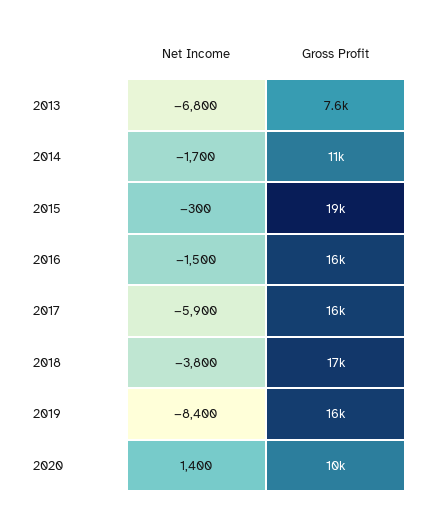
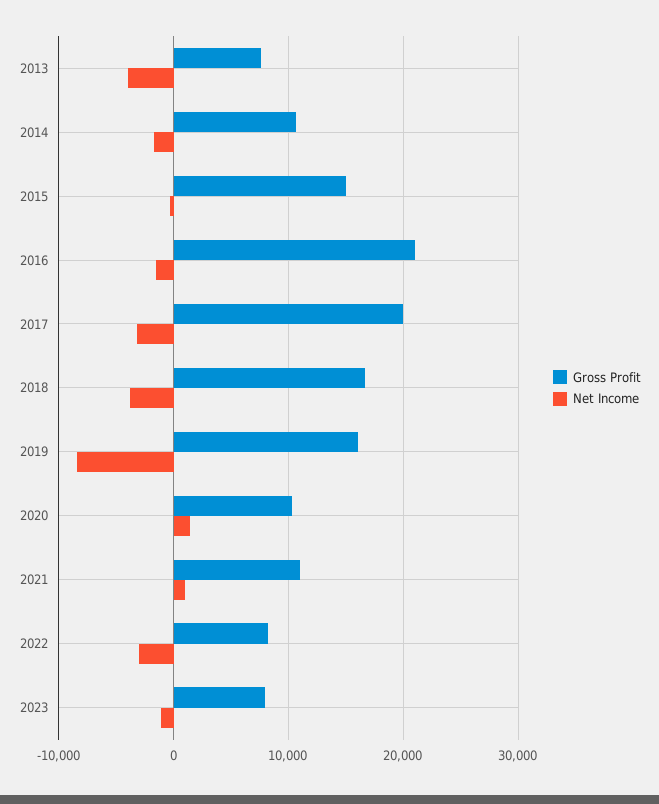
Net Income, 2013: -6800 -> -4000
Gross Profit, 2015: 19000 -> 15000
Gross Profit, 2016: 16000 -> 21000
Net Income, 2017: -5900 -> -3000
Gross Profit, 2017: 16000 -> 20000
Gross Profit, 2021: none -> 11000
Net Income, 2021: none -> 1000
Gross Profit, 2022: none -> 8000
Net Income, 2022: none -> -3000
Gross Profit, 2023: none -> 8000
Net Income, 2023: none -> -1000

